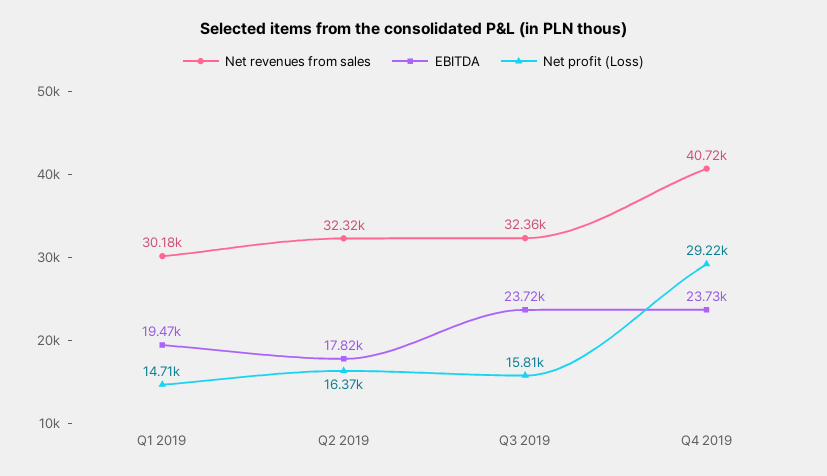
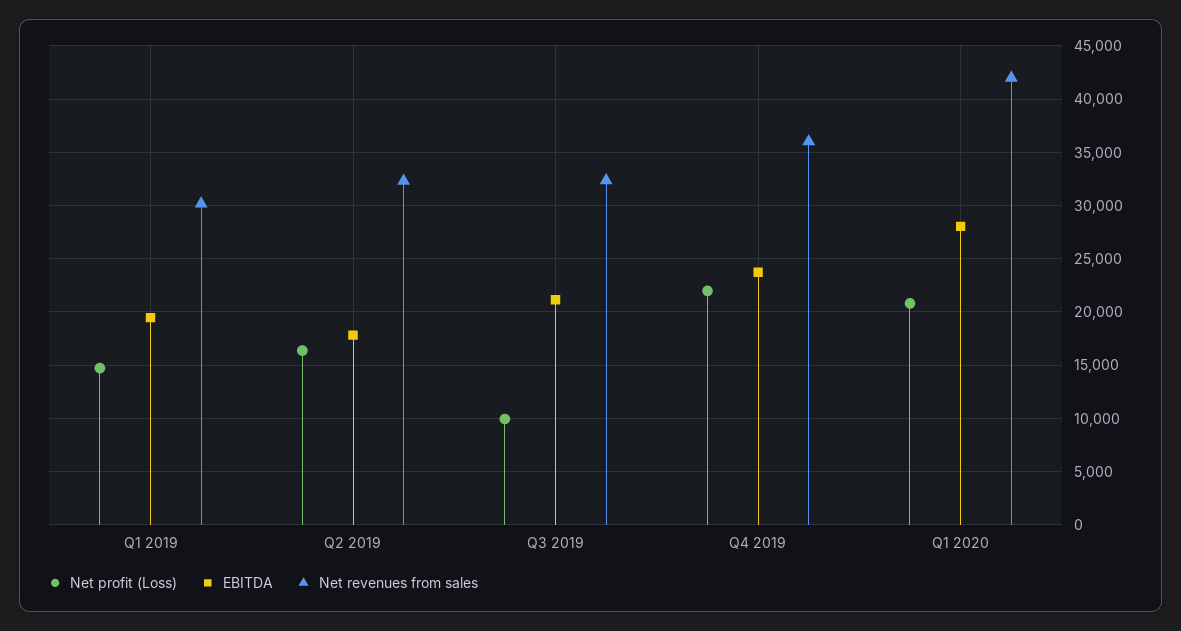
EBITDA, Q3 2019: 23720 -> 21000
Net profit (Loss), Q3 2019: 15810 -> 10000
Net revenues from sales, Q4 2019: 40720 -> 36000
Net profit (Loss), Q4 2019: 29220 -> 22000
Net profit (Loss), Q1 2020: none -> 21000
EBITDA, Q1 2020: none -> 28000
Net revenues from sales, Q1 2020: none -> 42000

